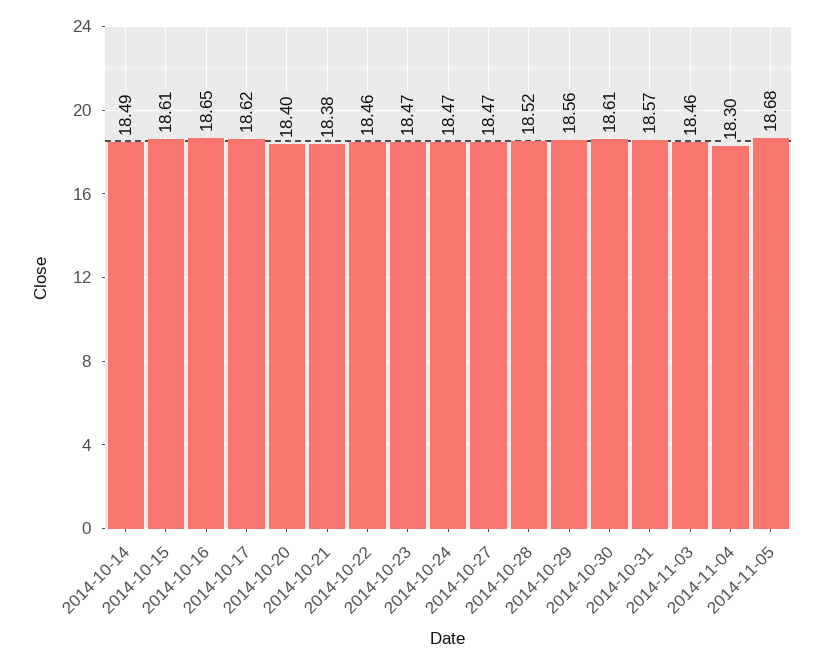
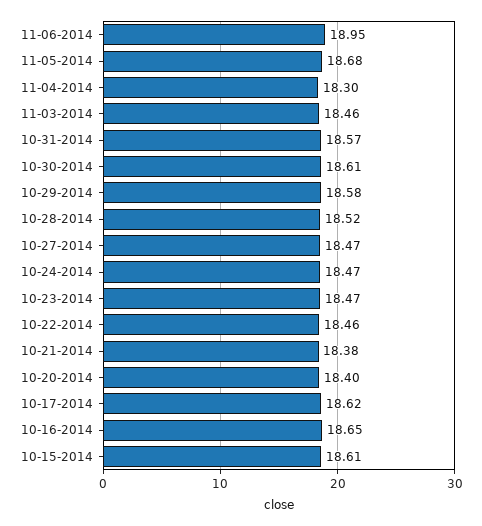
2014-10-14: 18.49 -> none
2014-10-29: 18.56 -> 18.58
11-06-2014: none -> 18.95

